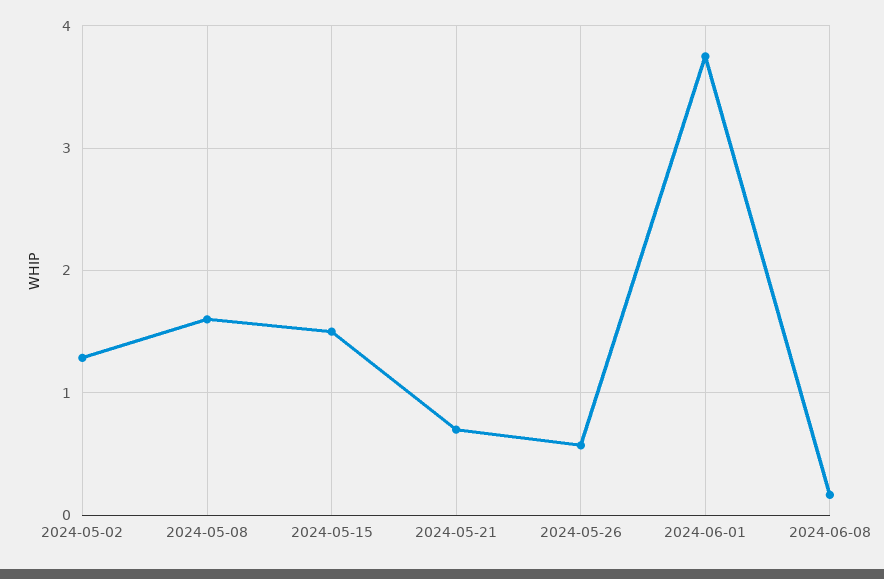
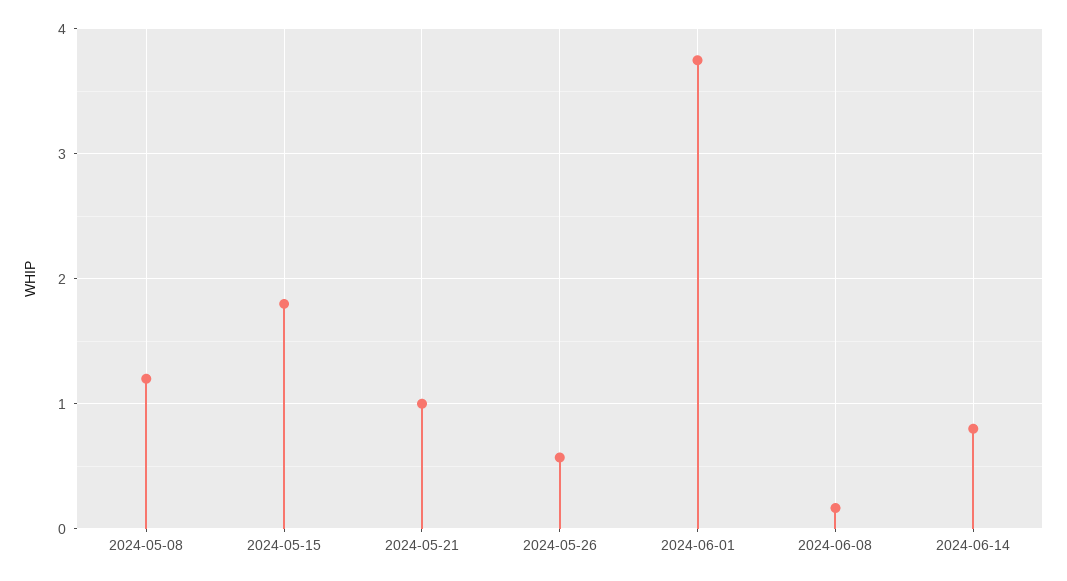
2024-05-02: 1.3 -> none
2024-05-08: 1.6 -> 1.2
2024-05-15: 1.5 -> 1.8
2024-05-21: 0.7 -> 1
2024-06-14: none -> 0.8

